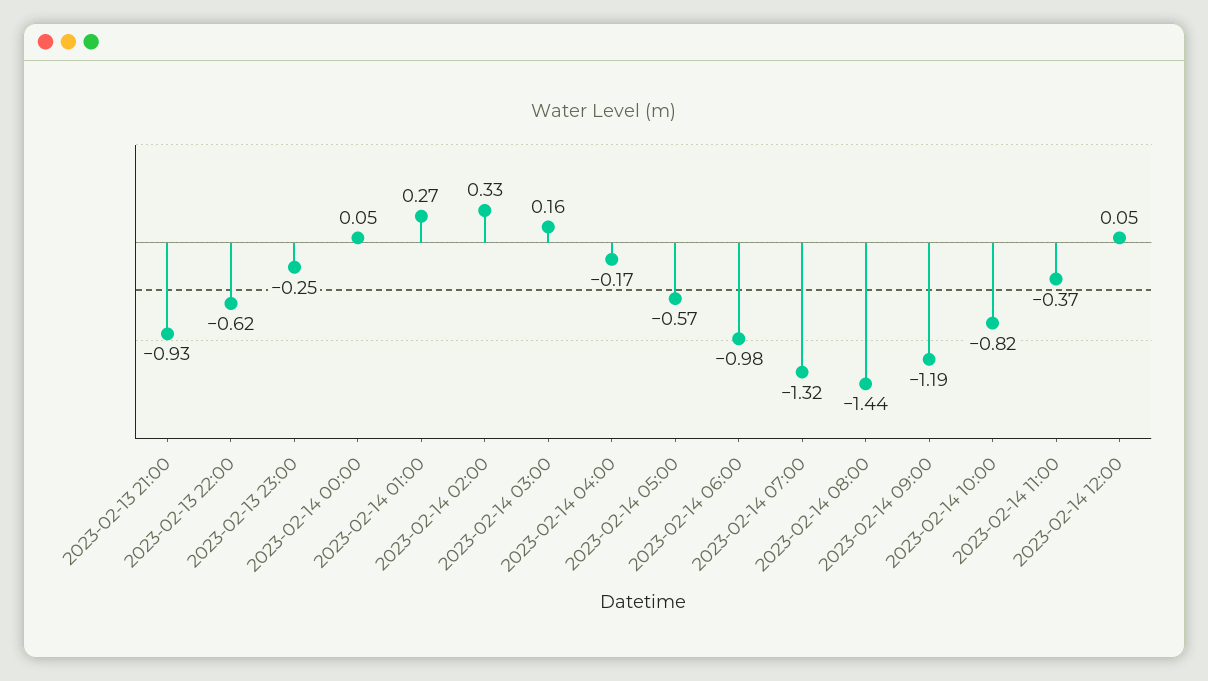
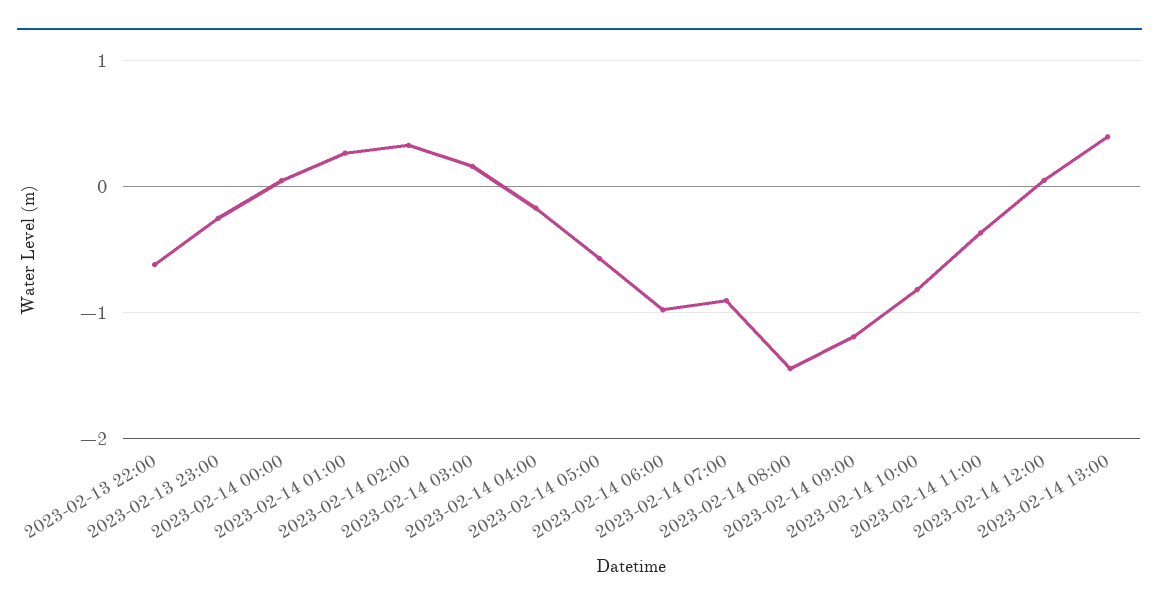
2023-02-13 21:00: -0.93 -> none
2023-02-14 07:00: -1.32 -> -0.9
2023-02-14 13:00: none -> 0.4

